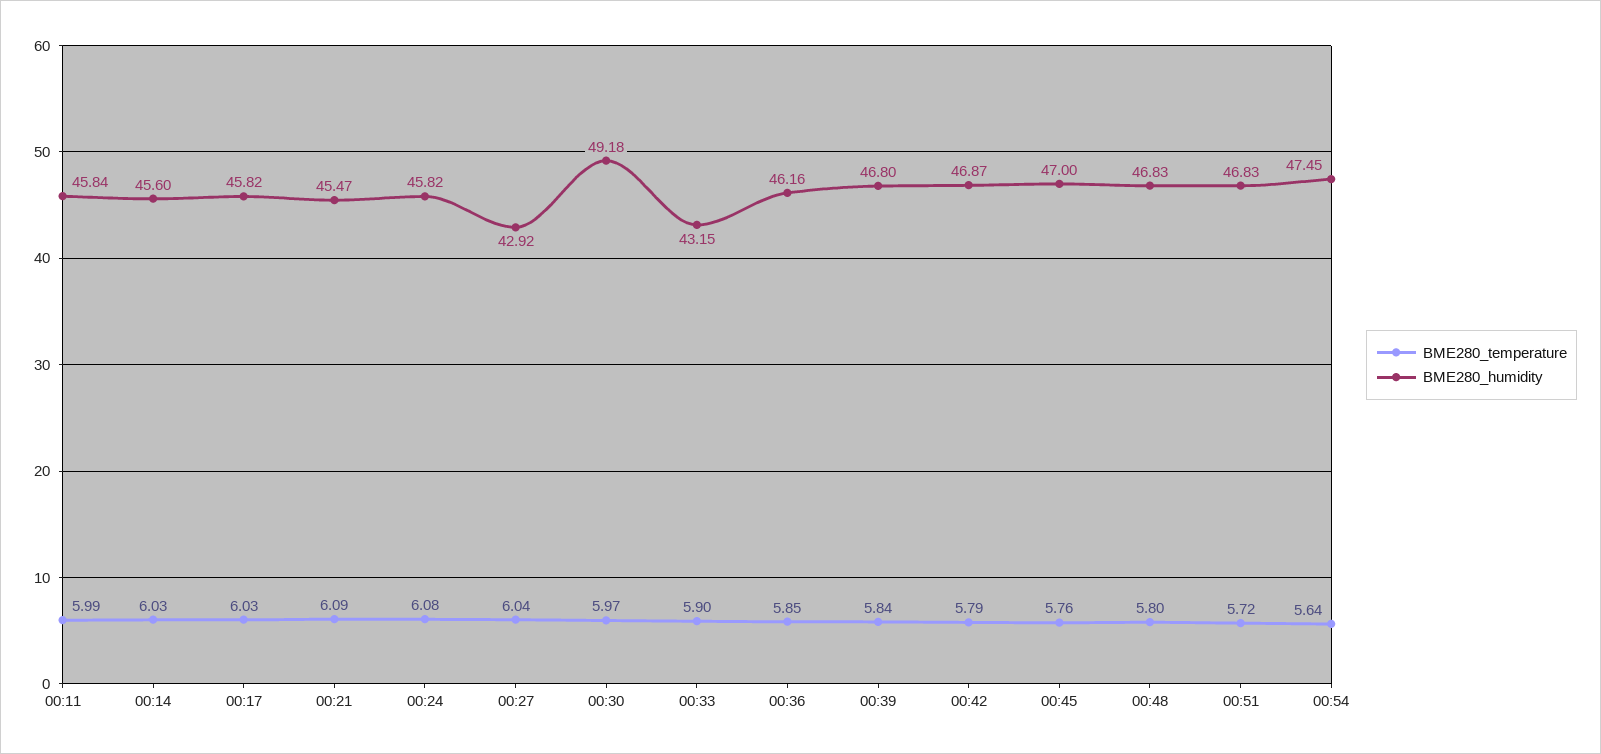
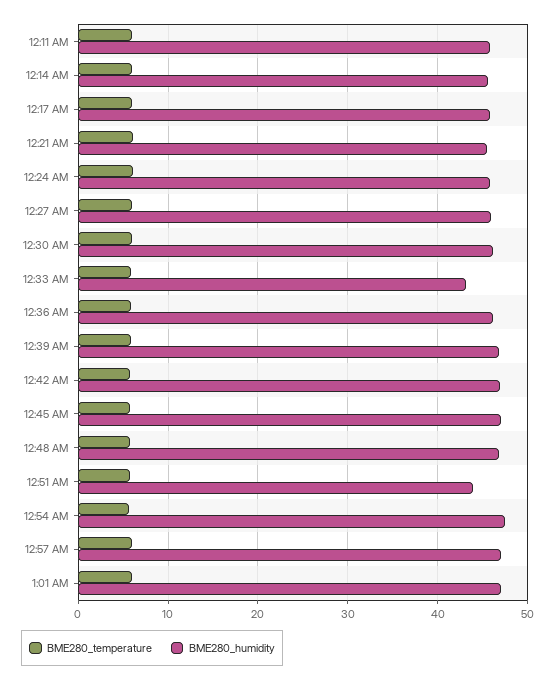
BME280_humidity, 00:27: 42.92 -> 46
BME280_humidity, 00:30: 49.18 -> 46
BME280_humidity, 00:51: 46.83 -> 44
BME280_temperature, 12:57 AM: none -> 6
BME280_humidity, 12:57 AM: none -> 47
BME280_temperature, 1:01 AM: none -> 6
BME280_humidity, 1:01 AM: none -> 47

